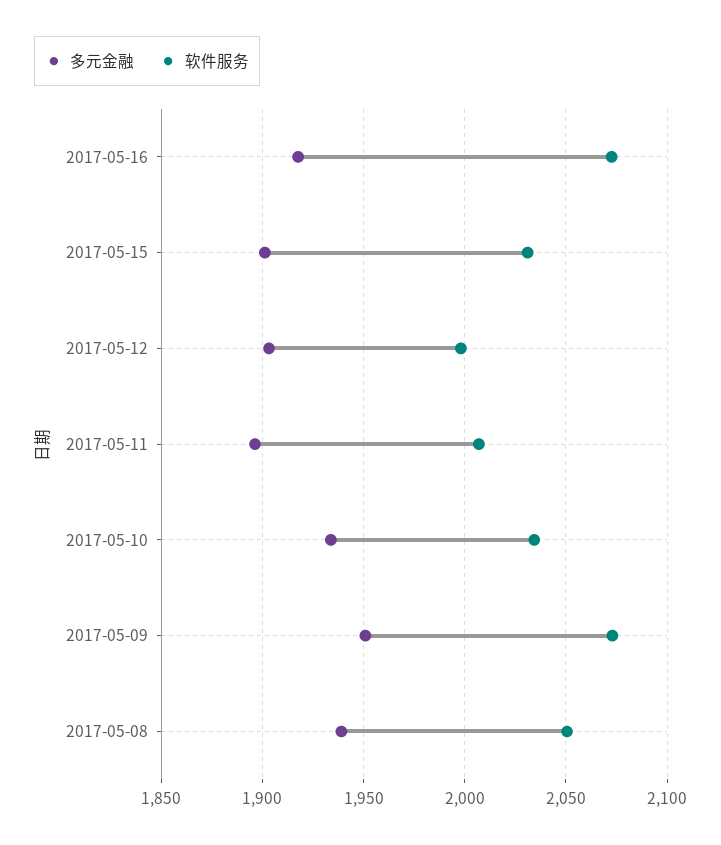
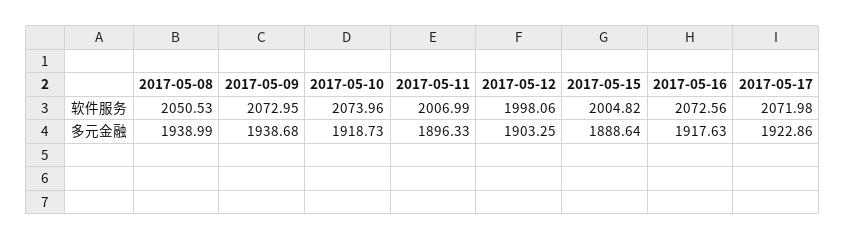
多元金融, 2017-05-15: 1900 -> 1888.64
软件服务, 2017-05-15: 2030 -> 2004.82
多元金融, 2017-05-10: 1935 -> 1918.73
软件服务, 2017-05-10: 2035 -> 2073.96
多元金融, 2017-05-09: 1950 -> 1938.68
软件服务, 2017-05-17: none -> 2071.98
多元金融, 2017-05-17: none -> 1922.86

